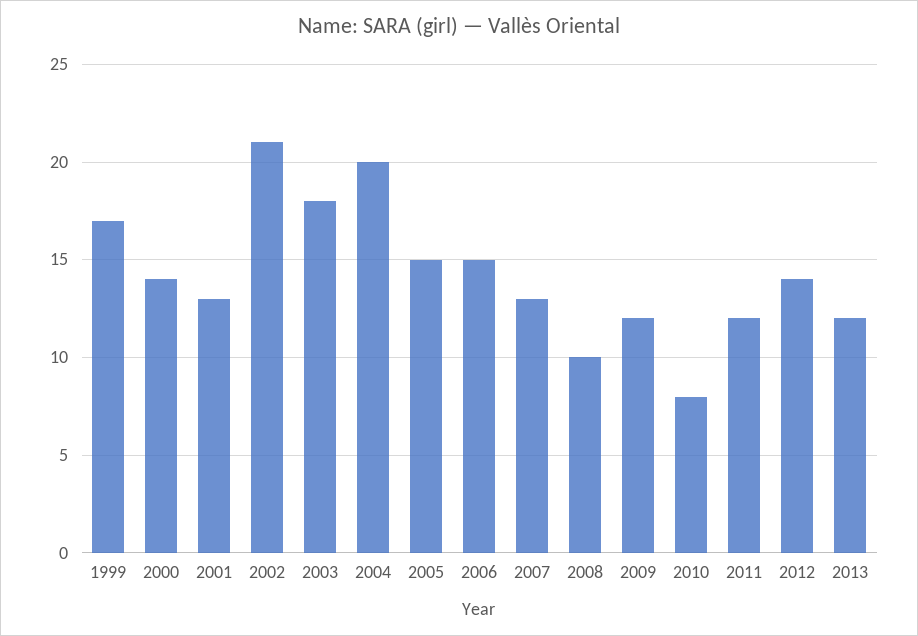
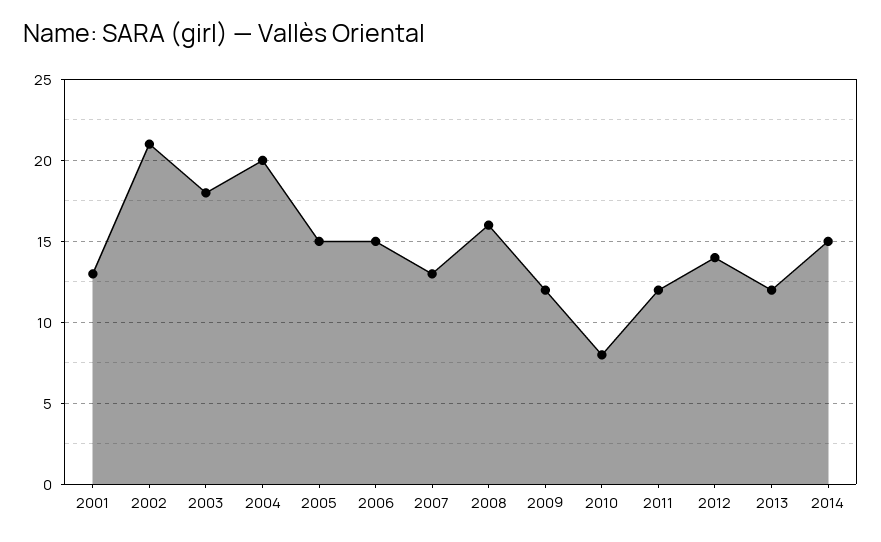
1999: 17 -> none
2000: 14 -> none
2008: 10 -> 16
2014: none -> 15

